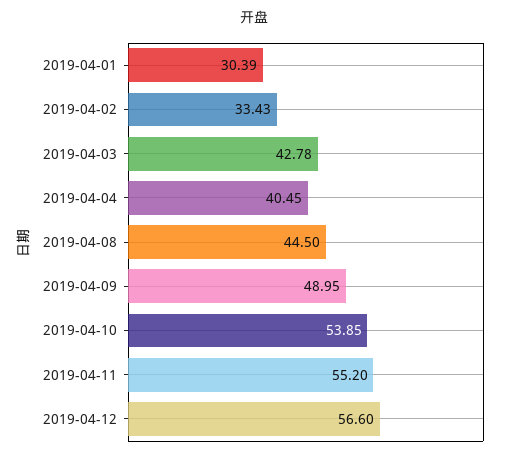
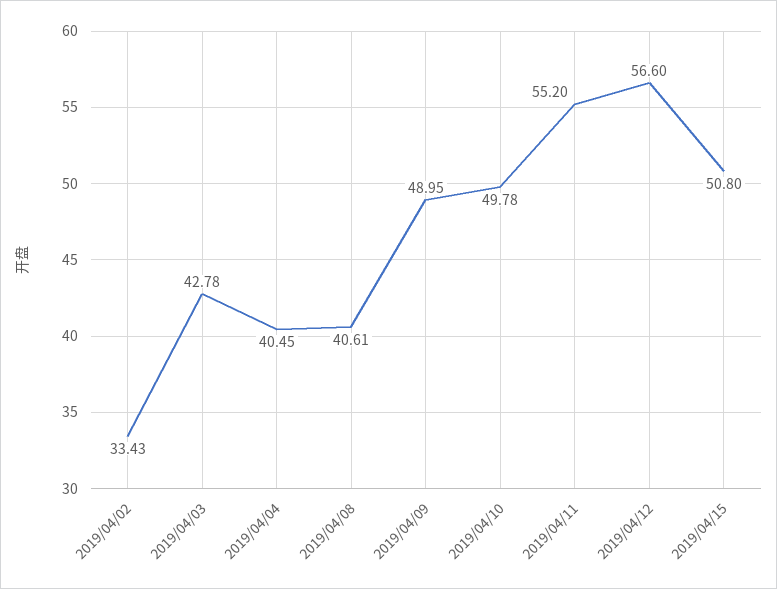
2019-04-01: 30.39 -> none
2019-04-08: 44.5 -> 40.61
2019-04-10: 53.85 -> 49.78
2019/04/15: none -> 50.8

